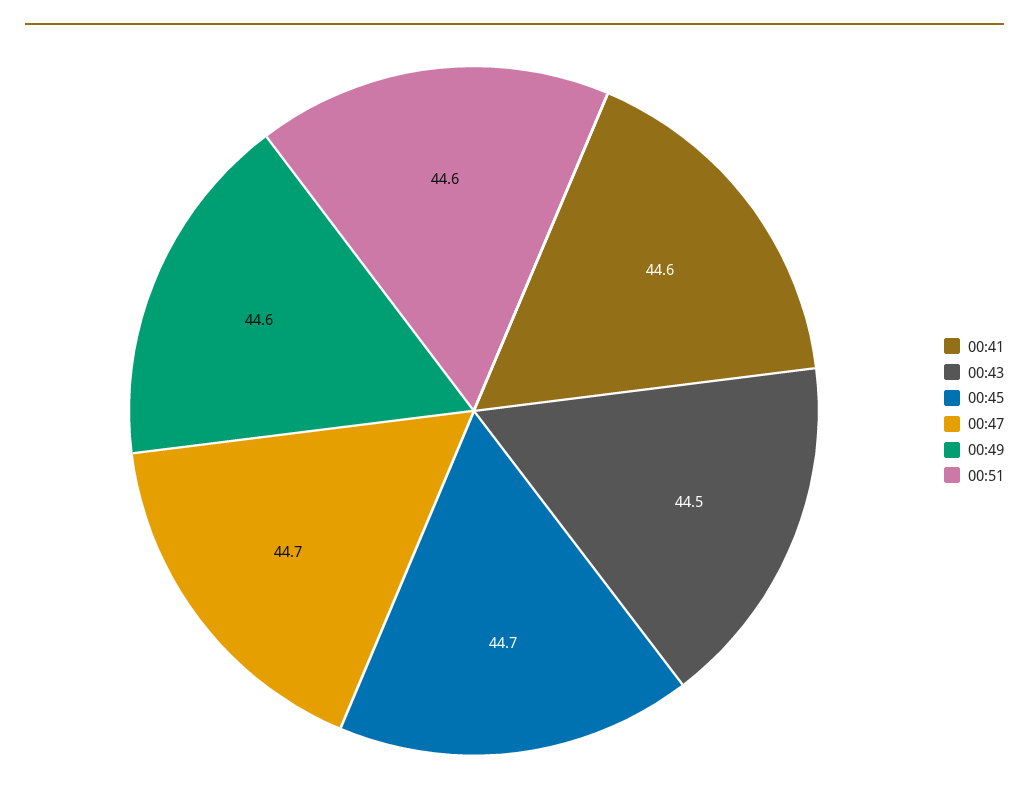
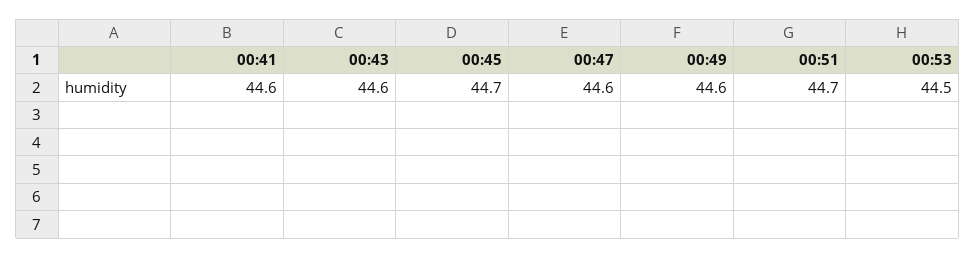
00:43: 44.5 -> 44.6
00:47: 44.7 -> 44.6
00:51: 44.6 -> 44.7
00:53: none -> 44.5

